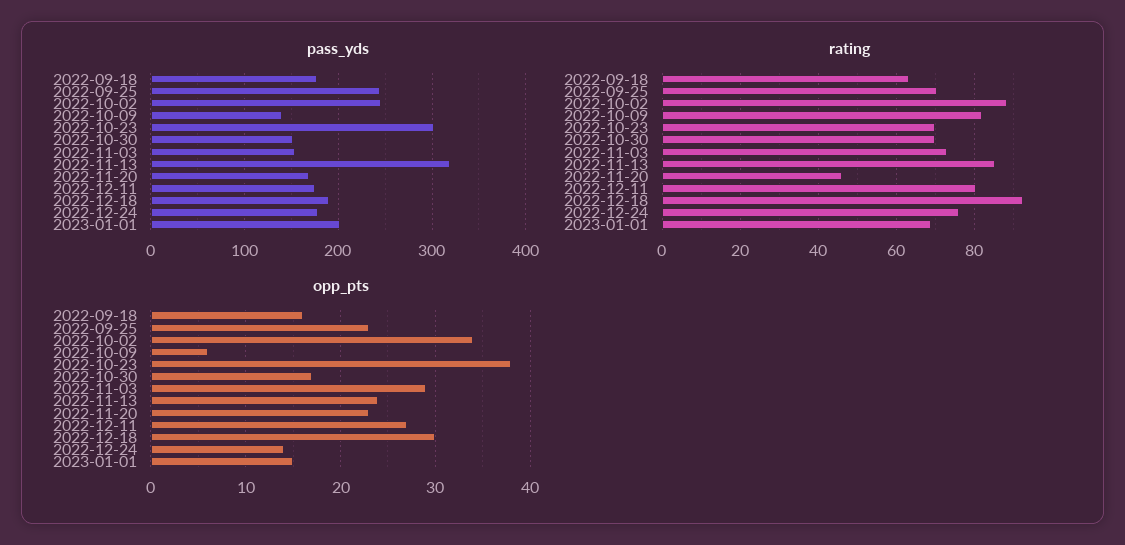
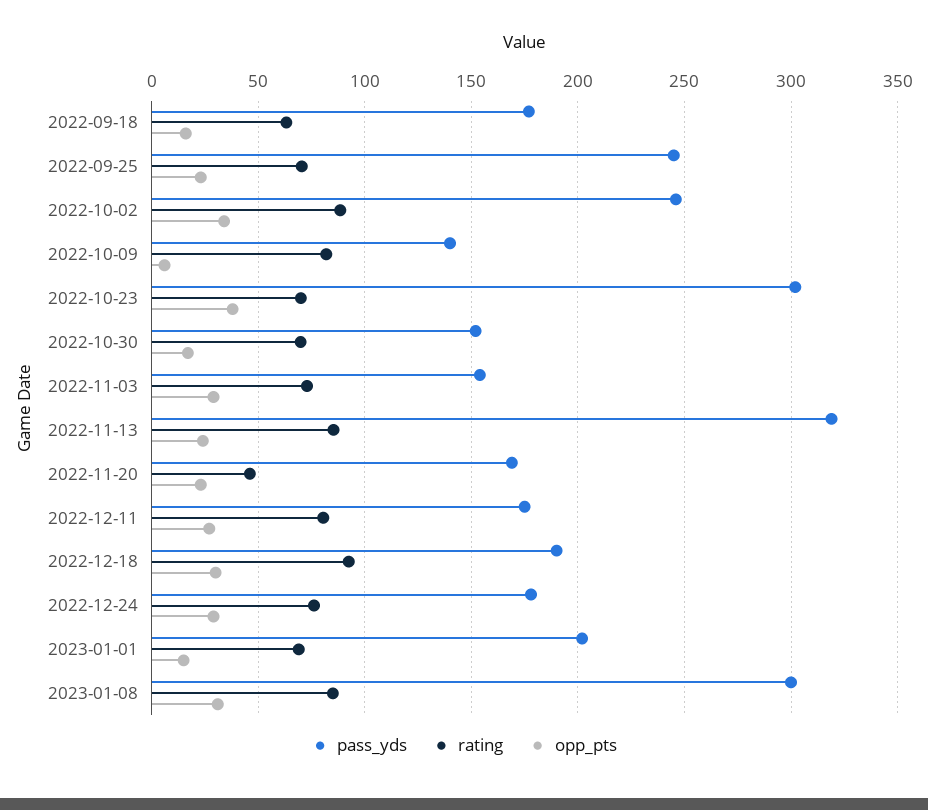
opp_pts, 2022-12-24: 14 -> 30
pass_yds, 2023-01-08: none -> 300
rating, 2023-01-08: none -> 85
opp_pts, 2023-01-08: none -> 30

